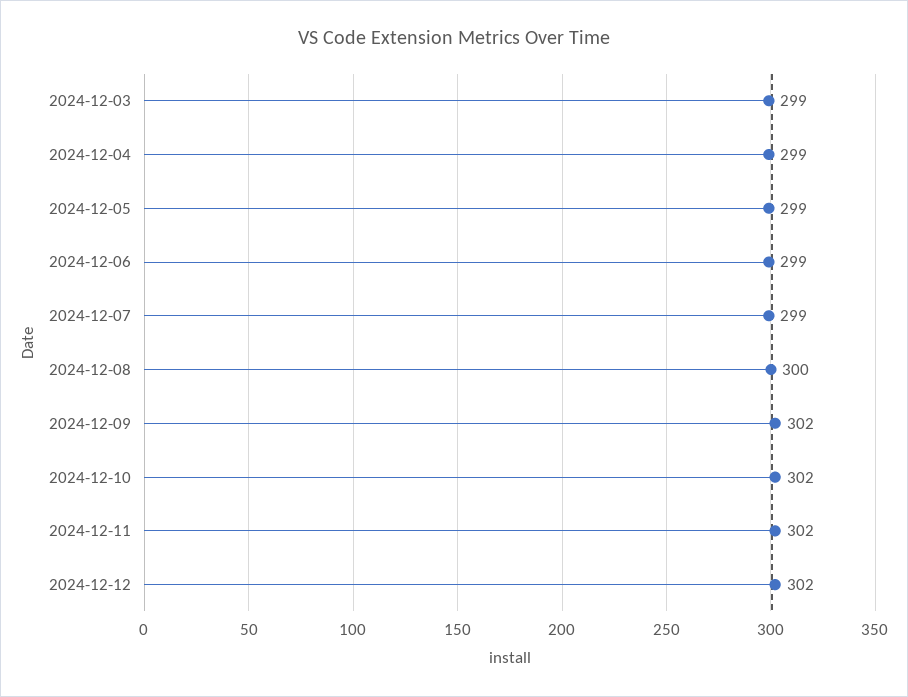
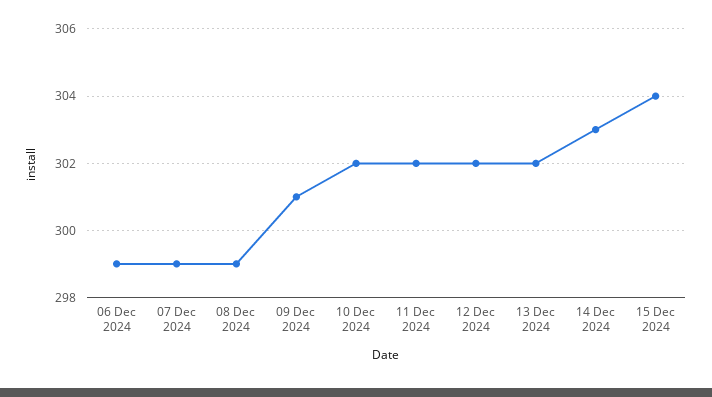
2024-12-03: 299 -> none
2024-12-04: 299 -> none
2024-12-05: 299 -> none
2024-12-08: 300 -> 299
2024-12-09: 302 -> 301
13 Dec 2024: none -> 302
14 Dec 2024: none -> 303
15 Dec 2024: none -> 304

